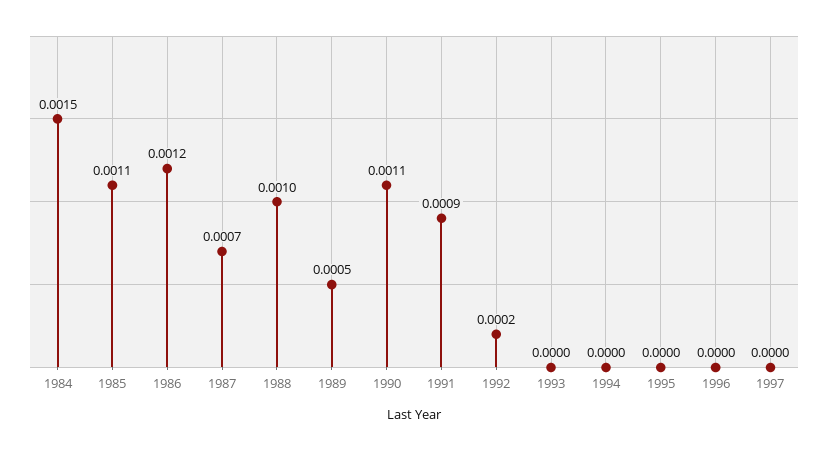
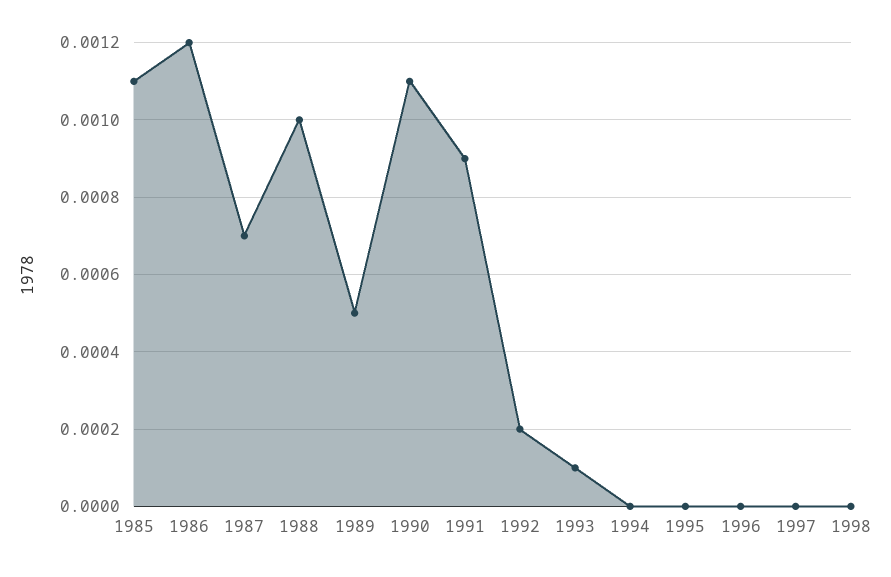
1984: 0.0015 -> none
1993: 0 -> 0.0001
1998: none -> 0

